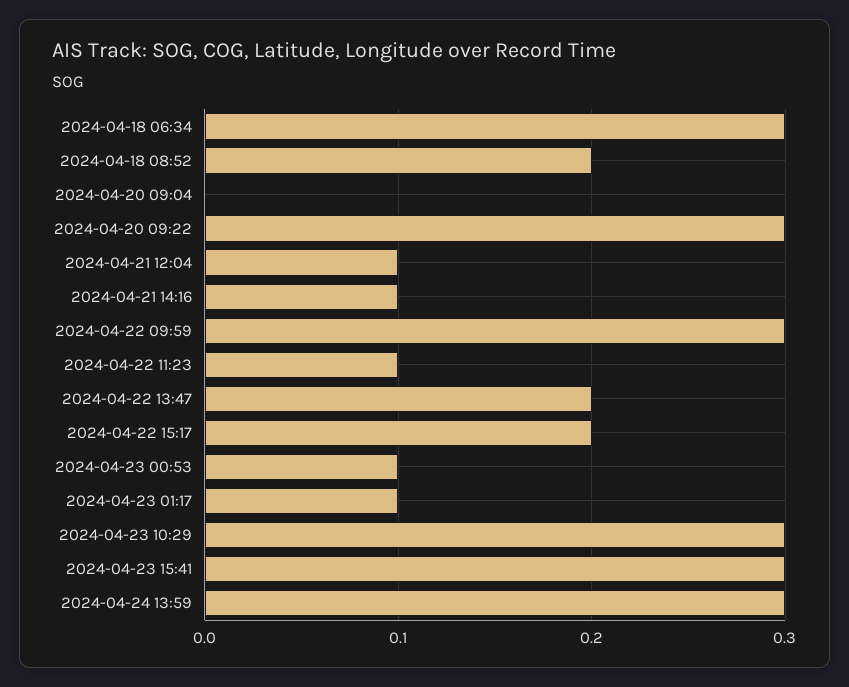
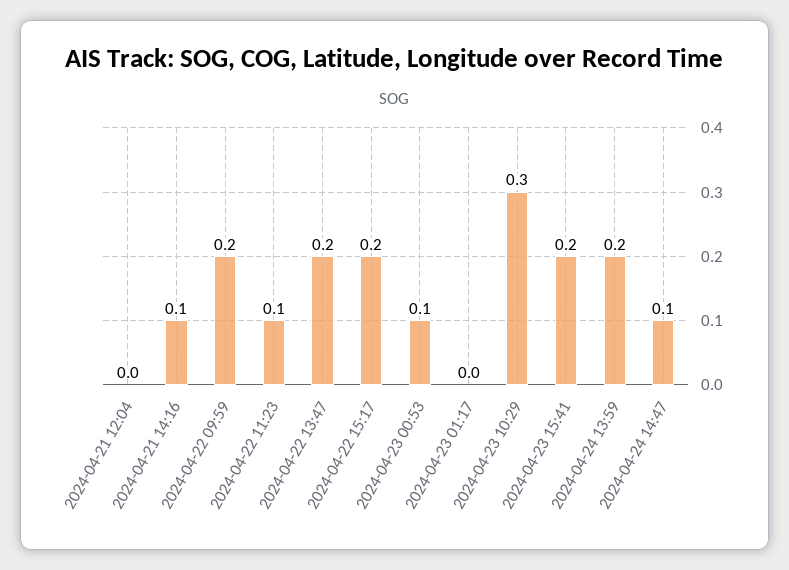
2024-04-18 06:34: 0.3 -> none
2024-04-18 08:52: 0.2 -> none
2024-04-20 09:04: 0 -> none
2024-04-20 09:22: 0.3 -> none
2024-04-21 12:04: 0.1 -> 0
2024-04-22 09:59: 0.3 -> 0.2
2024-04-23 01:17: 0.1 -> 0
2024-04-23 15:41: 0.3 -> 0.2
2024-04-24 13:59: 0.3 -> 0.2
2024-04-24 14:47: none -> 0.1

